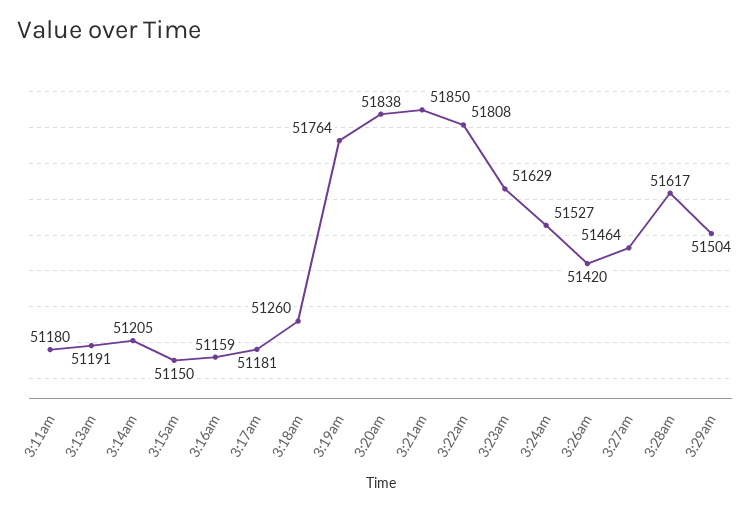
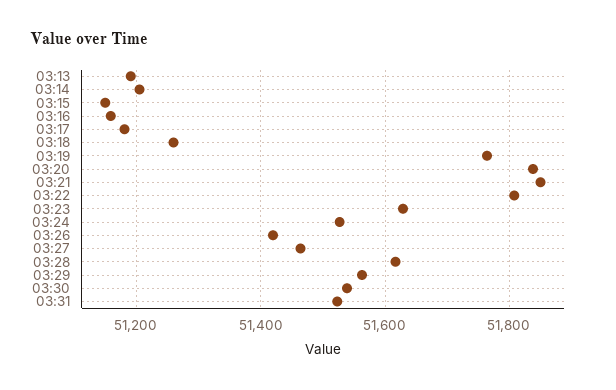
3:11am: 51180 -> none
3:29am: 51504 -> 51560
03:30: none -> 51540
03:31: none -> 51520

